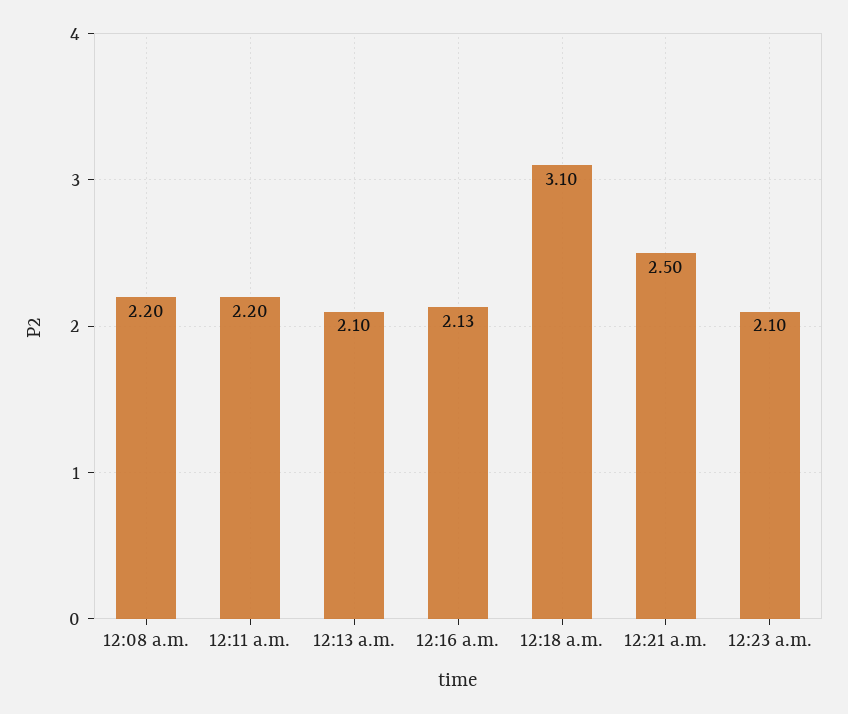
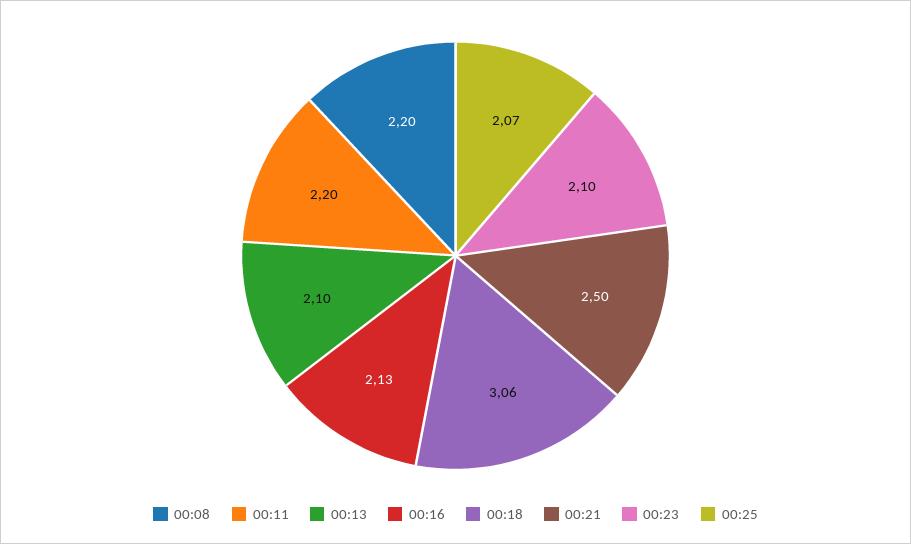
12:18 a.m.: 3.1 -> 3.06
00:25: none -> 2.07

